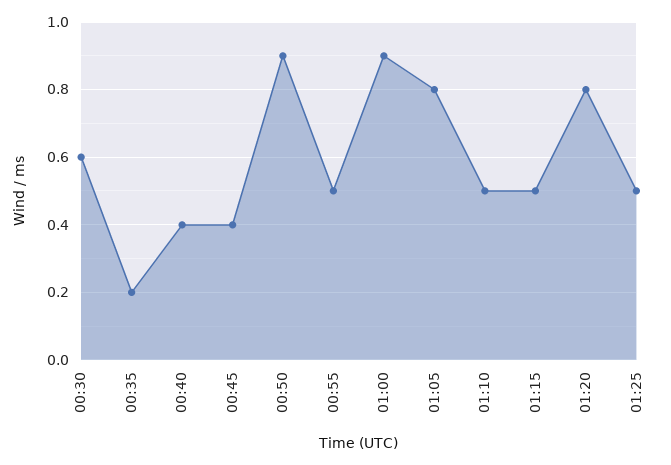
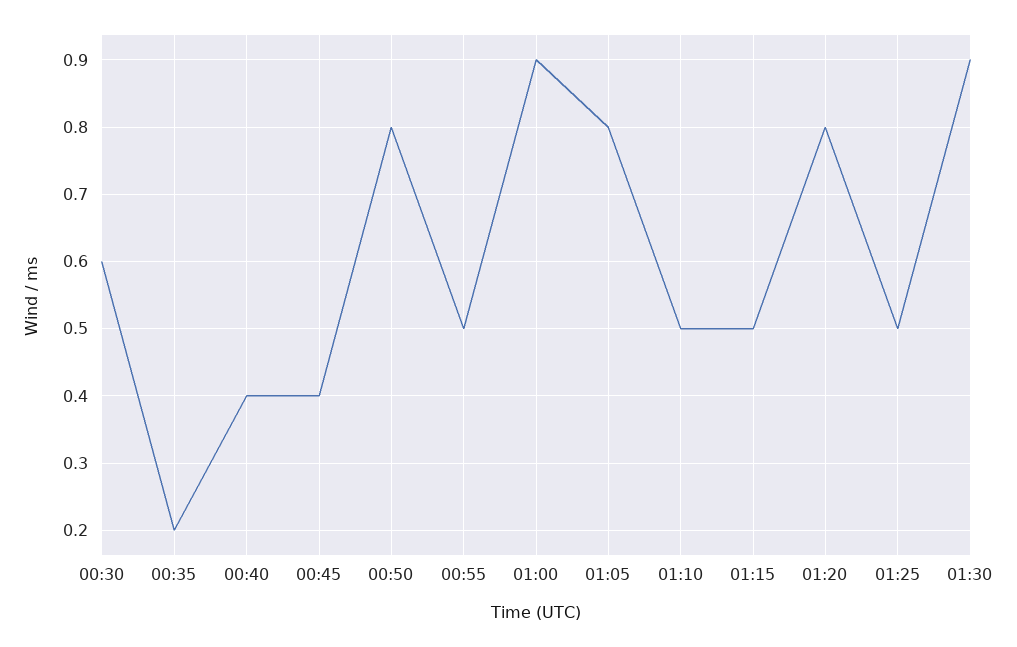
00:50: 0.9 -> 0.8
01:30: none -> 0.9

